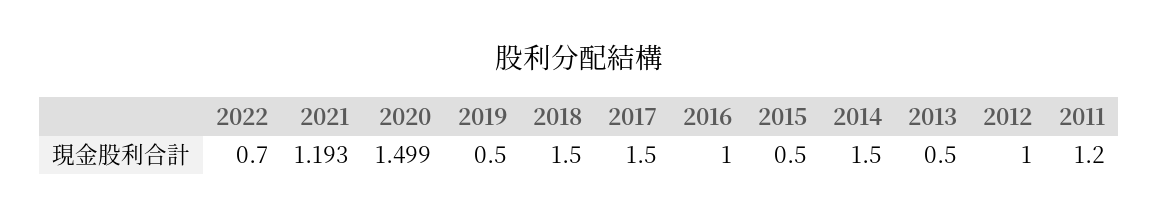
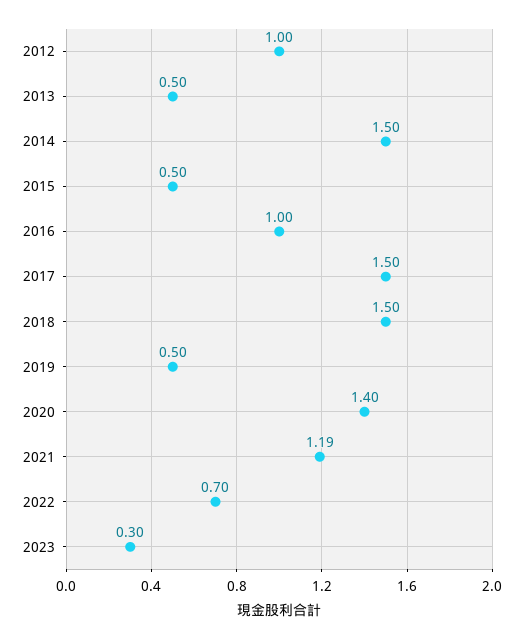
2020: 1.499 -> 1.4
2011: 1.2 -> none
2023: none -> 0.3

